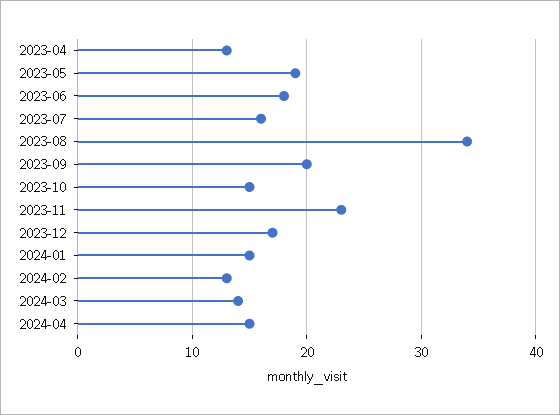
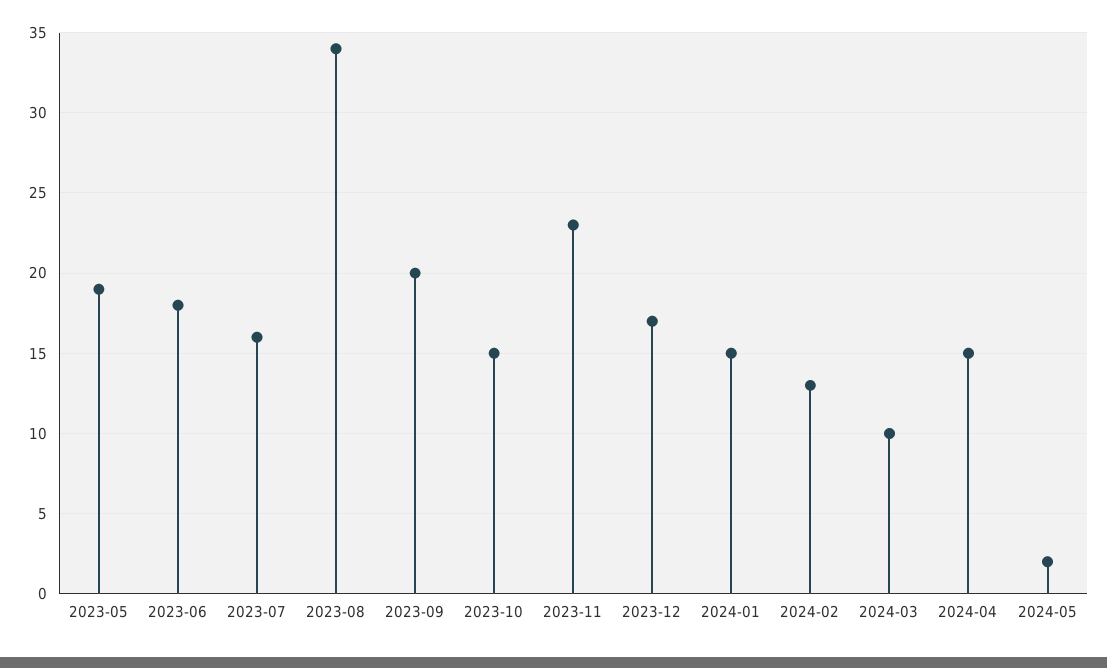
2023-04: 13 -> none
2024-03: 14 -> 10
2024-05: none -> 2

